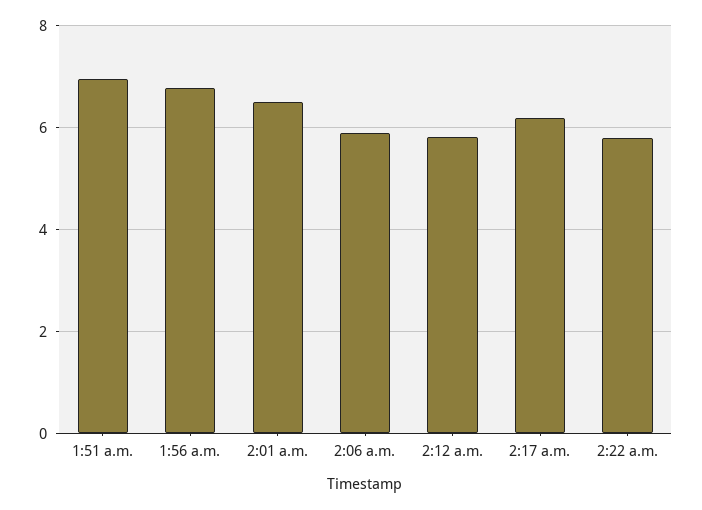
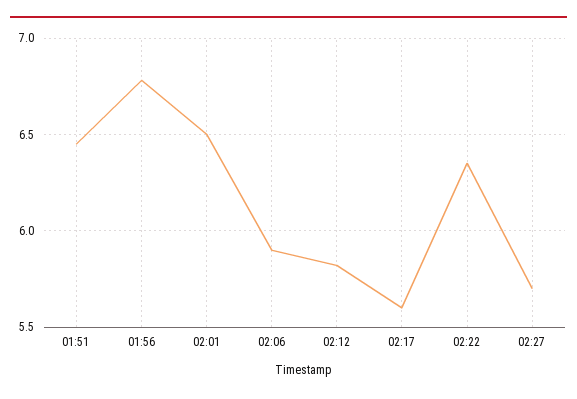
1:51 a.m.: 7 -> 6.45
2:17 a.m.: 6.2 -> 5.6
2:22 a.m.: 5.8 -> 6.35
02:27: none -> 5.7

